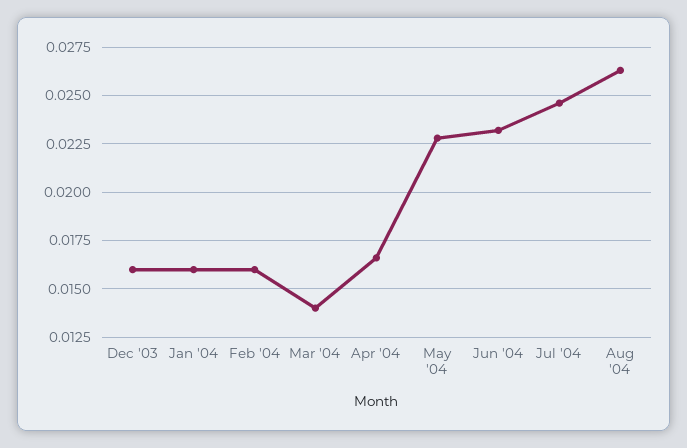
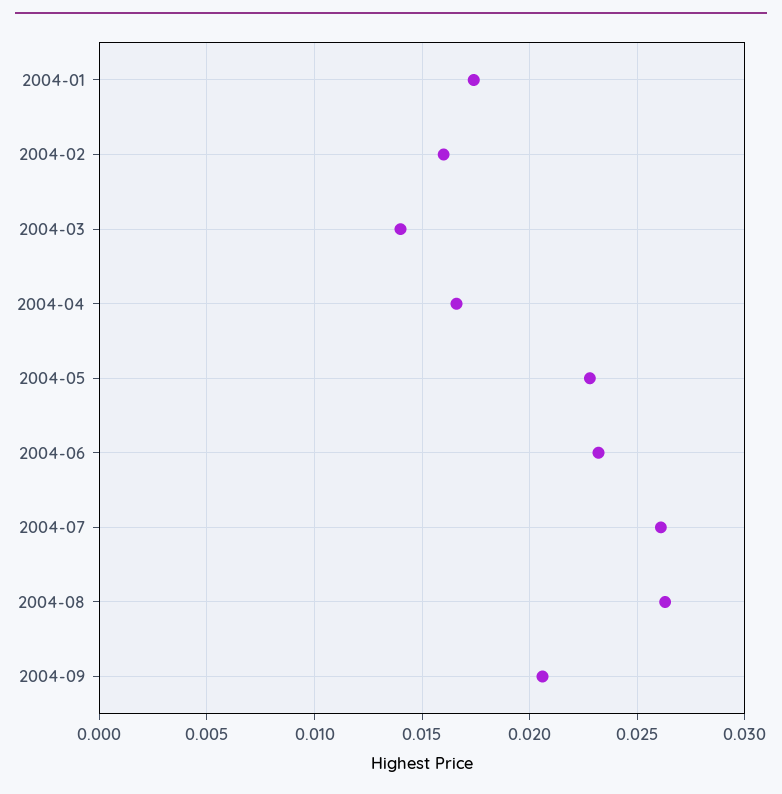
Dec '03: 0.016 -> none
Jan '04: 0.016 -> 0.0175
Jul '04: 0.0245 -> 0.026
2004-09: none -> 0.0205

